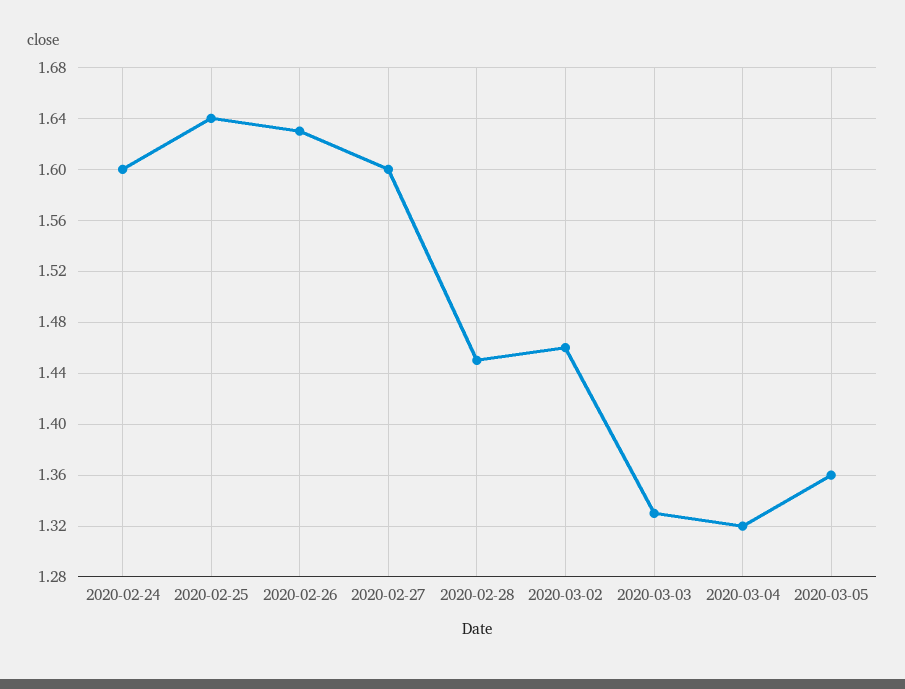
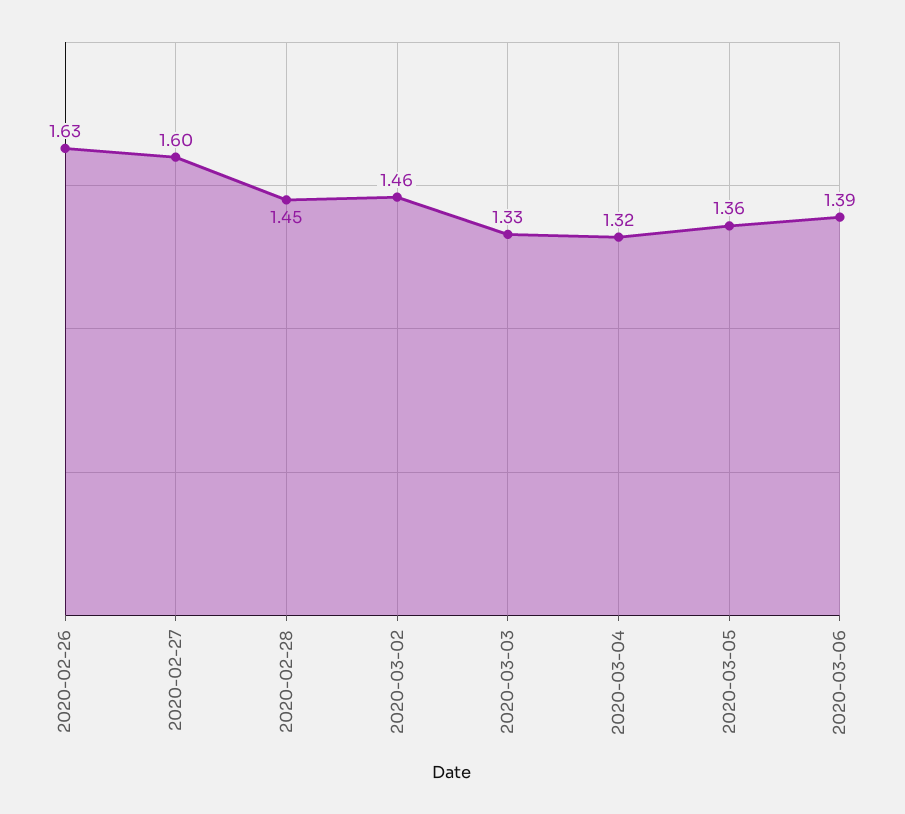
2020-02-24: 1.6 -> none
2020-02-25: 1.64 -> none
2020-03-06: none -> 1.39

